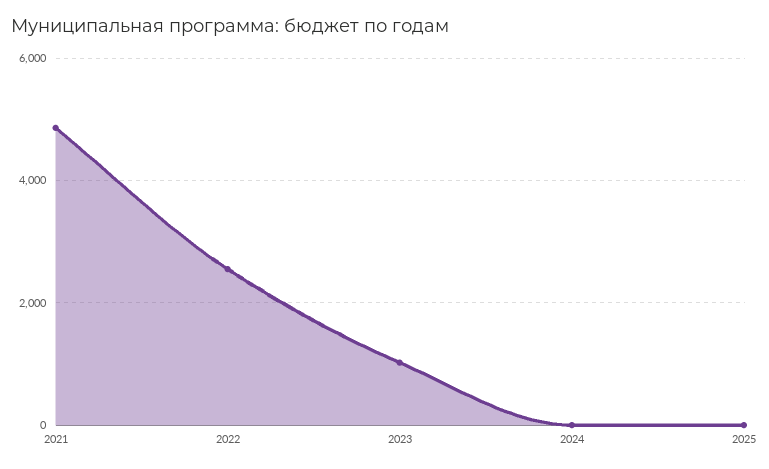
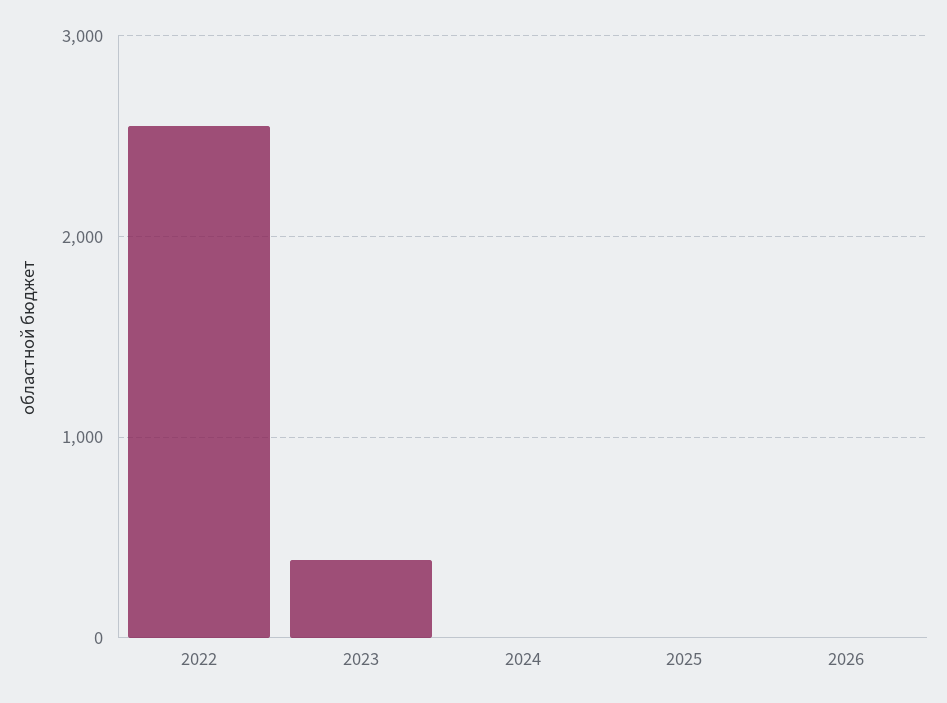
2021: 4800 -> none
2023: 1000 -> 400
2026: none -> 0

